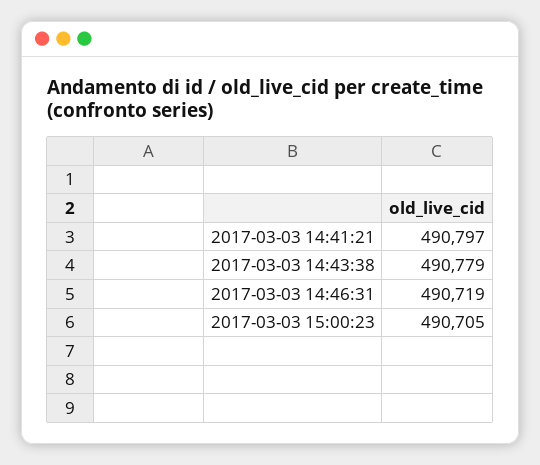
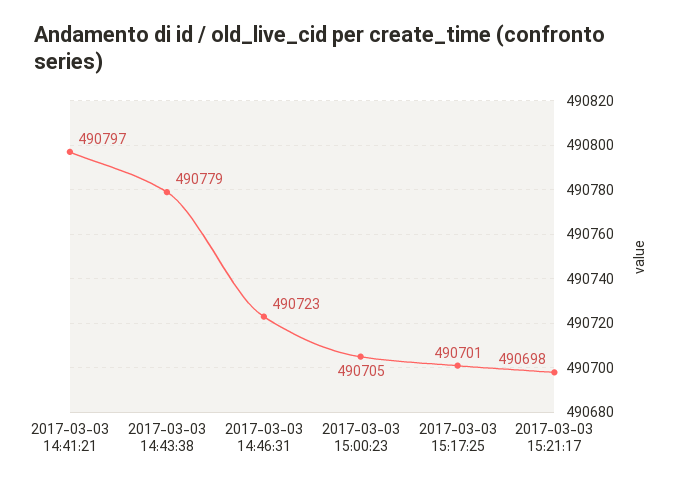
2017-03-03 14:46:31: 490719 -> 490723
2017-03-03 15:17:25: none -> 490701
2017-03-03 15:21:17: none -> 490698

